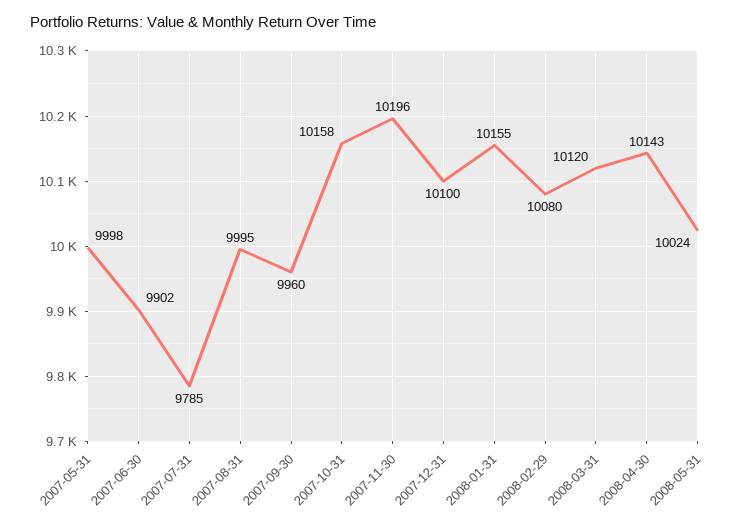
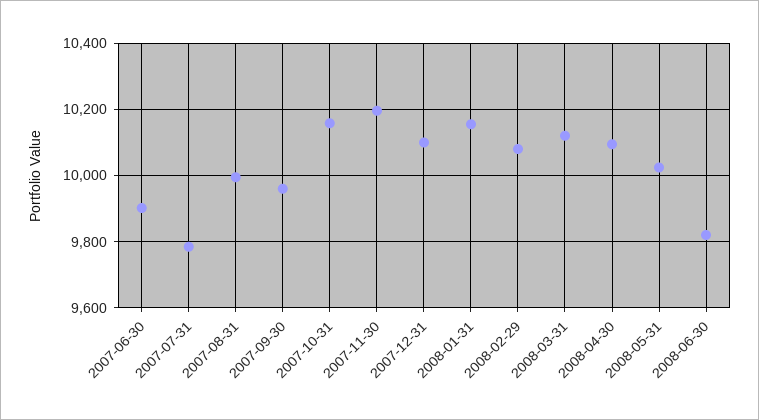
2007-05-31: 9998 -> none
2008-04-30: 10143 -> 10100
2008-06-30: none -> 9820

